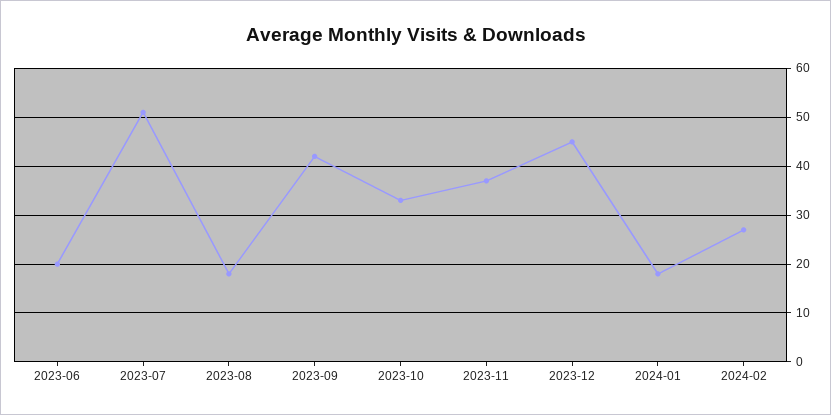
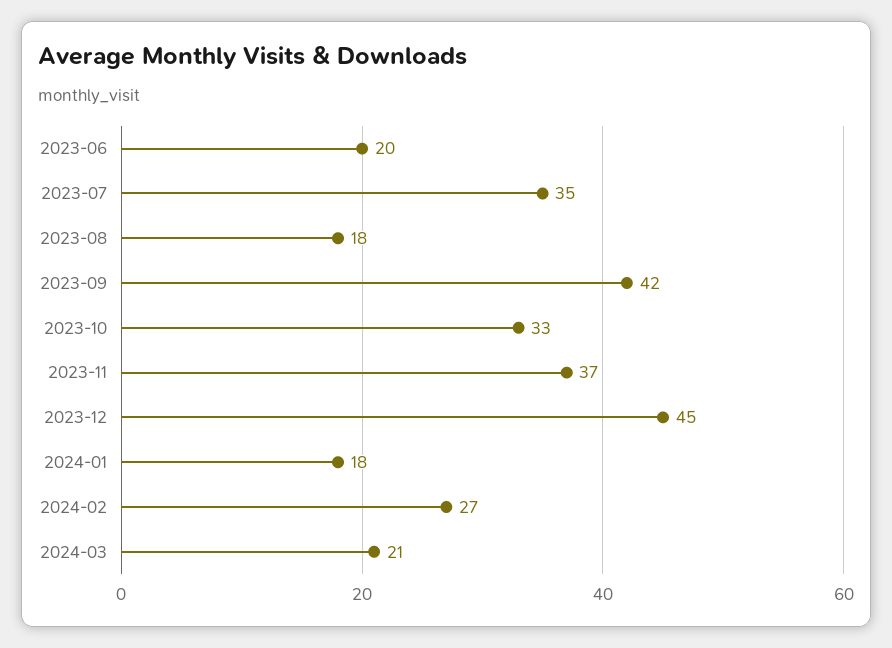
2023-07: 50 -> 35
2024-03: none -> 21

